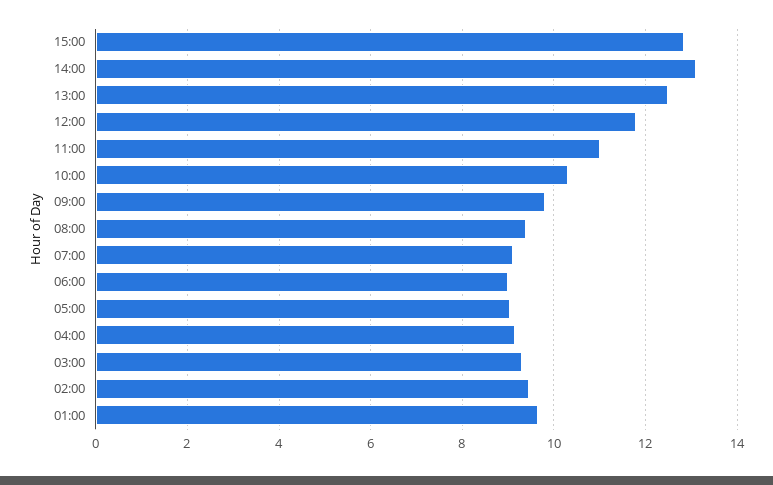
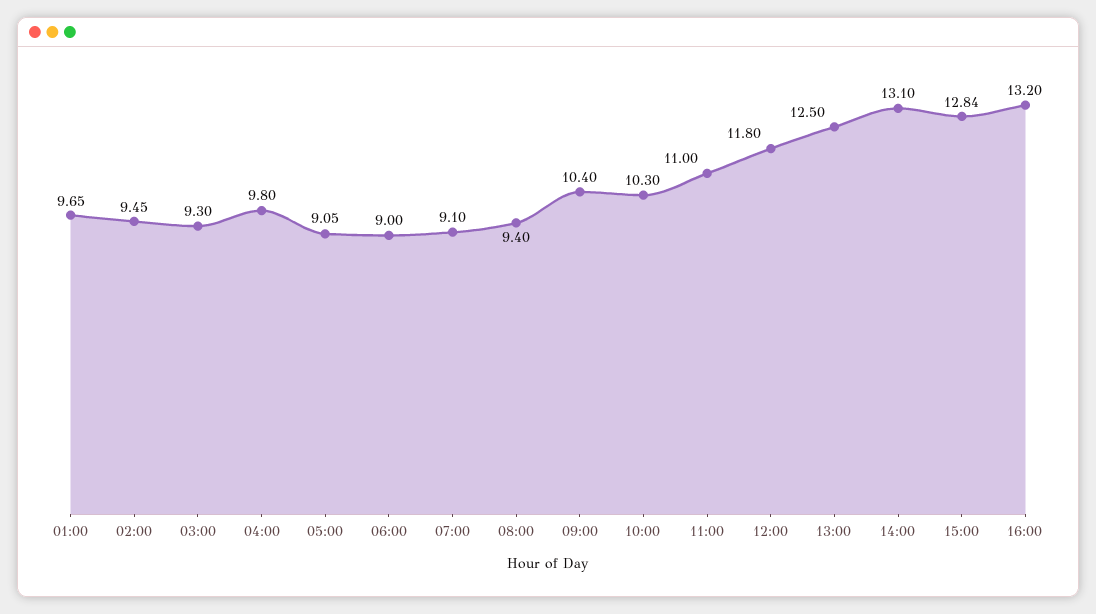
09:00: 9.8 -> 10.4
04:00: 9.2 -> 9.8
16:00: none -> 13.2

